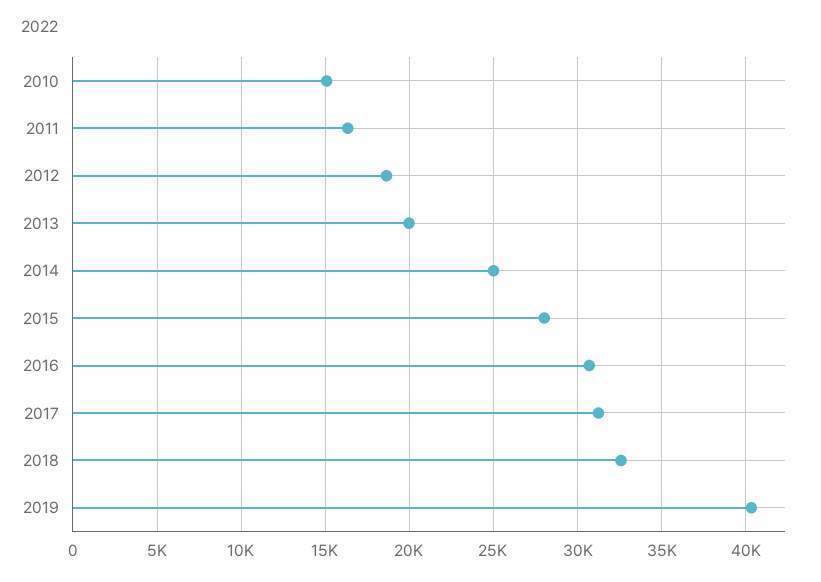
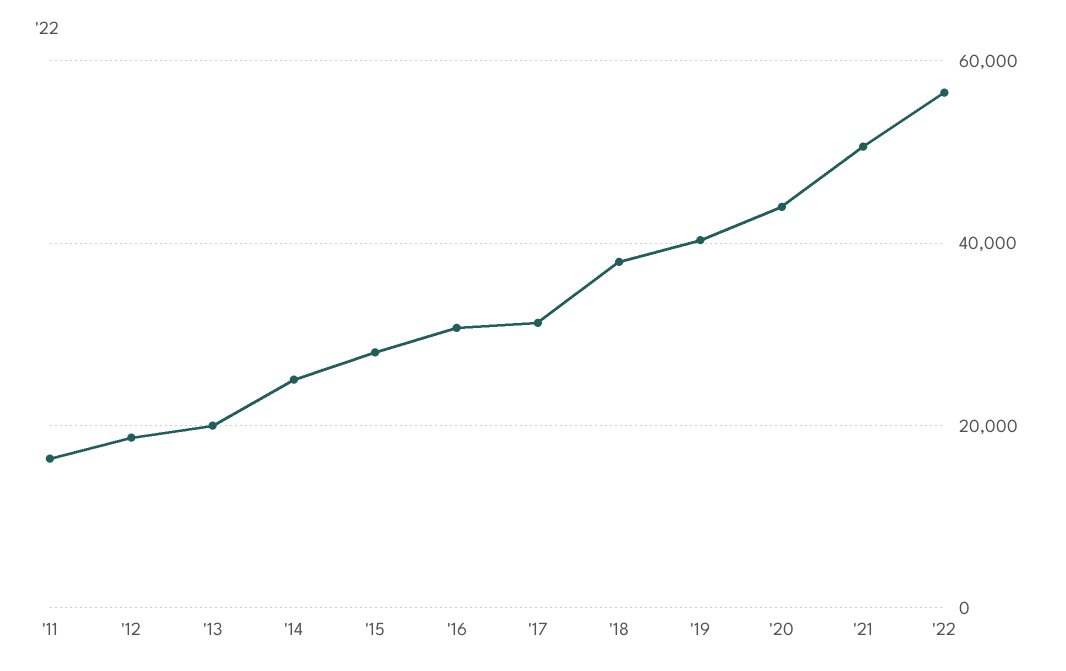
2010: 15000 -> none
2018: 32500 -> 38000
'20: none -> 44000
'21: none -> 50000
'22: none -> 56000

